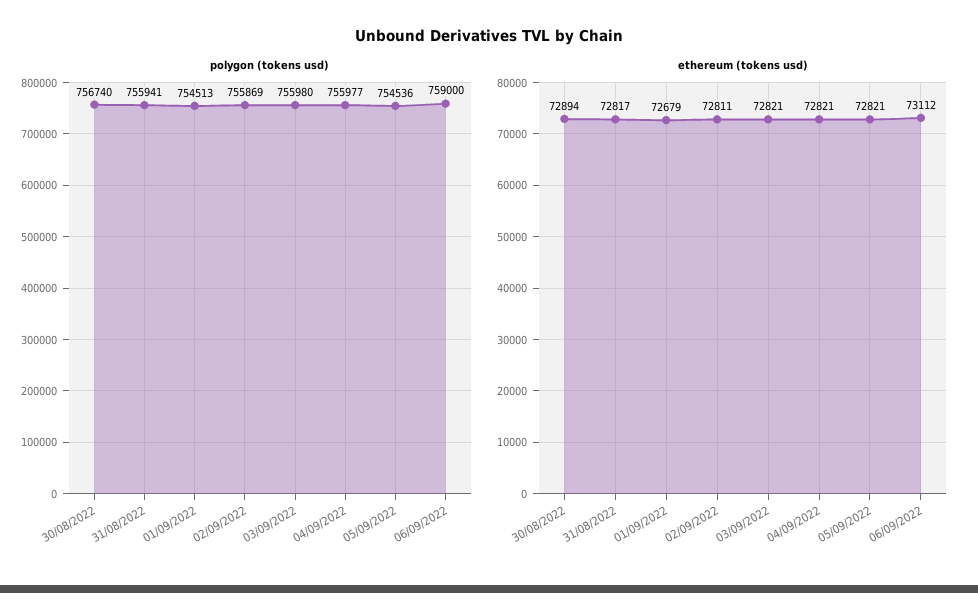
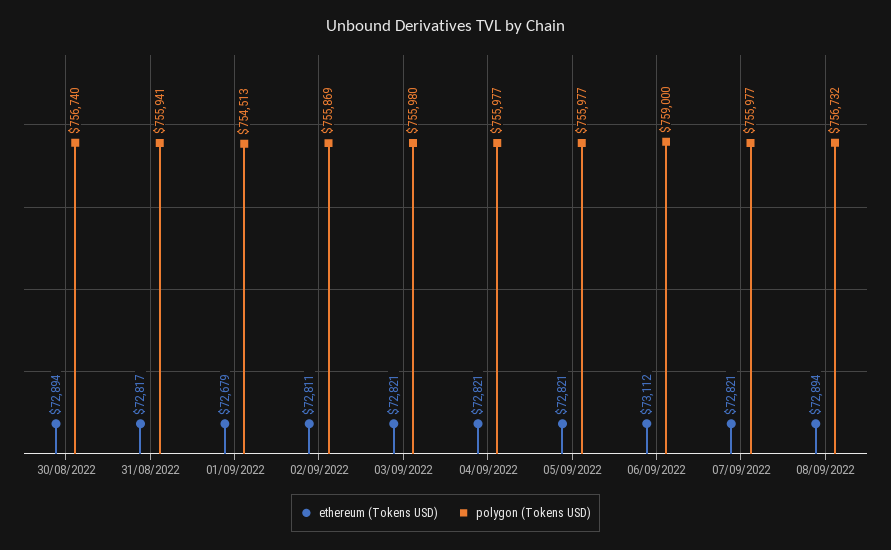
polygon (tokens usd), 05/09/2022: 754536 -> 755977
ethereum (tokens usd), 07/09/2022: none -> 72821
polygon (tokens usd), 07/09/2022: none -> 755977
ethereum (tokens usd), 08/09/2022: none -> 72894
polygon (tokens usd), 08/09/2022: none -> 756732

